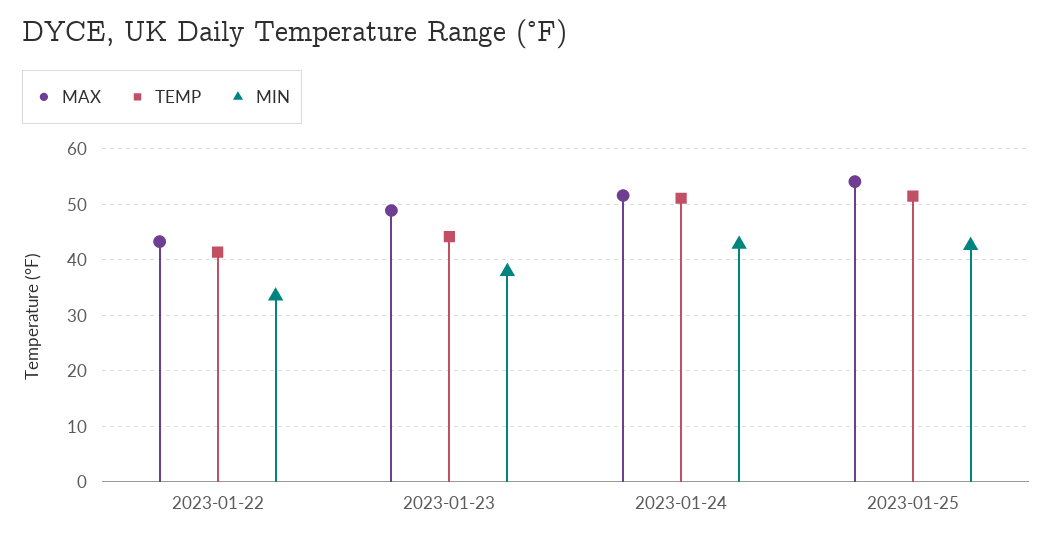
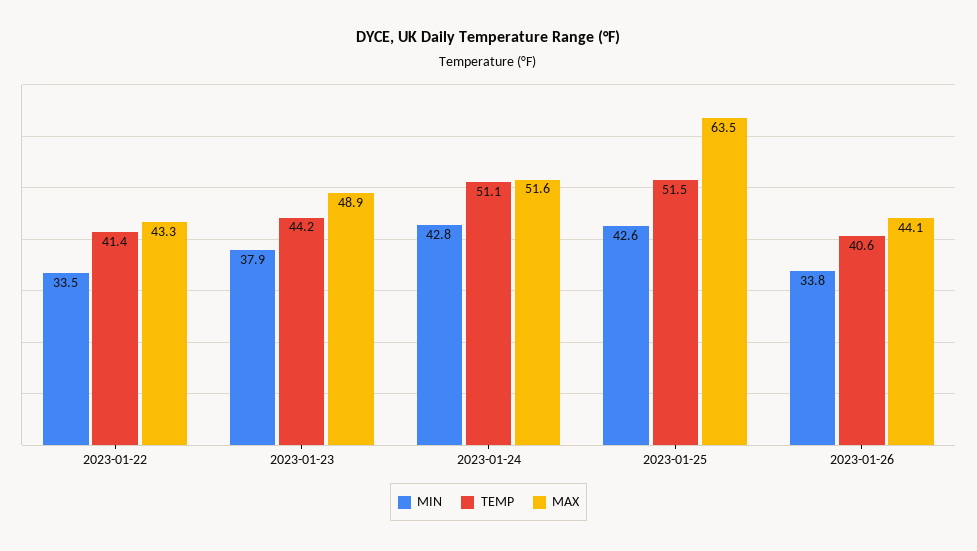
MAX, 2023-01-25: 54 -> 63.5
MIN, 2023-01-26: none -> 33.8
TEMP, 2023-01-26: none -> 40.6
MAX, 2023-01-26: none -> 44.1

